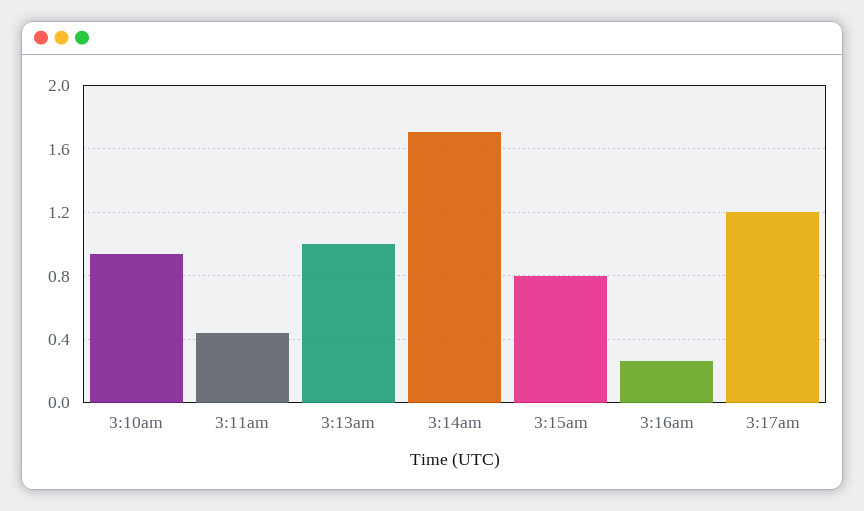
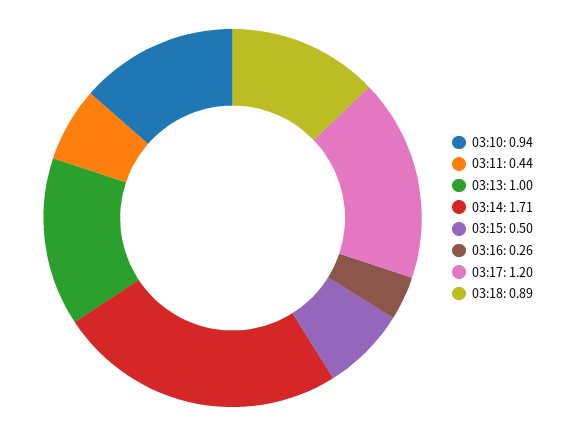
3:15am: 0.8 -> 0.5
03:18: none -> 0.89

